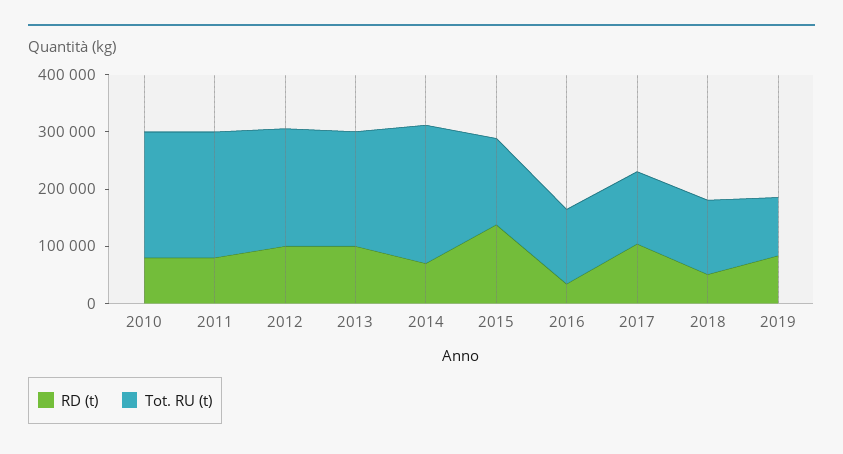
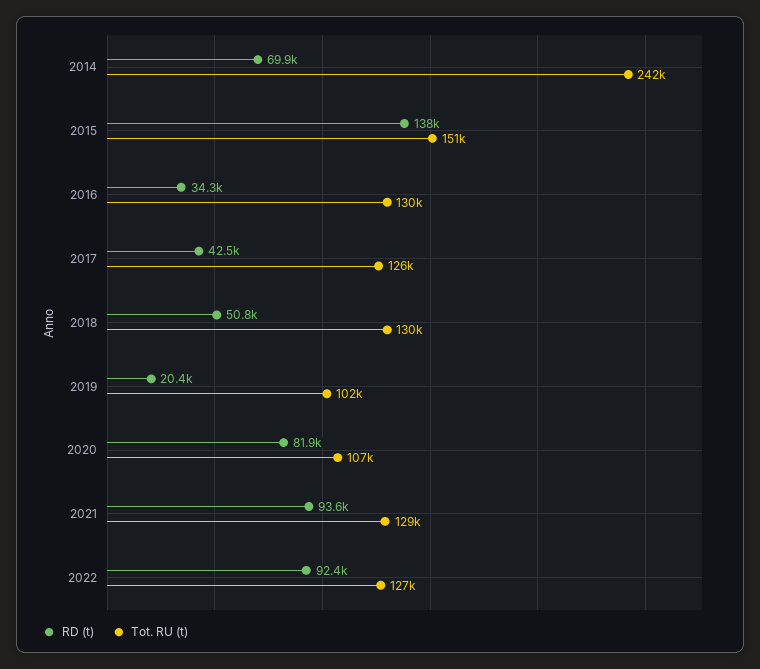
RD (t), 2010: 80000 -> none
Tot. RU (t), 2010: 220000 -> none
RD (t), 2011: 80000 -> none
Tot. RU (t), 2011: 220000 -> none
RD (t), 2012: 100000 -> none
Tot. RU (t), 2012: 200000 -> none
RD (t), 2013: 100000 -> none
Tot. RU (t), 2013: 200000 -> none
RD (t), 2017: 100000 -> 42500
RD (t), 2019: 80000 -> 20400
RD (t), 2020: none -> 81900
Tot. RU (t), 2020: none -> 107000
RD (t), 2021: none -> 93600
Tot. RU (t), 2021: none -> 129000
RD (t), 2022: none -> 92400
Tot. RU (t), 2022: none -> 127000

